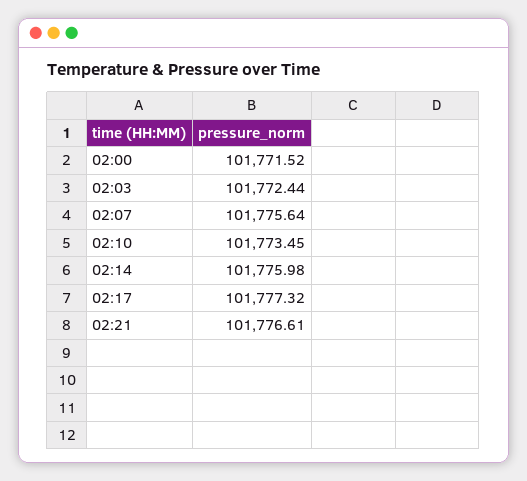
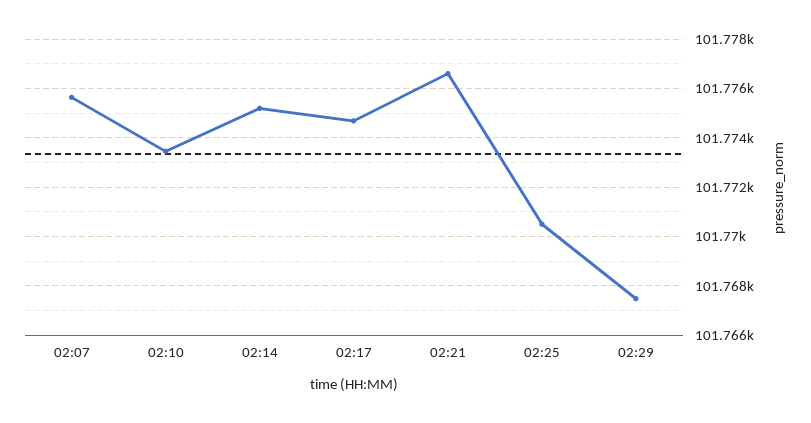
02:00: 101771.52 -> none
02:03: 101772.44 -> none
02:14: 101775.98 -> 101775.25
02:17: 101777.32 -> 101774.75
02:25: none -> 101770.5
02:29: none -> 101767.5

